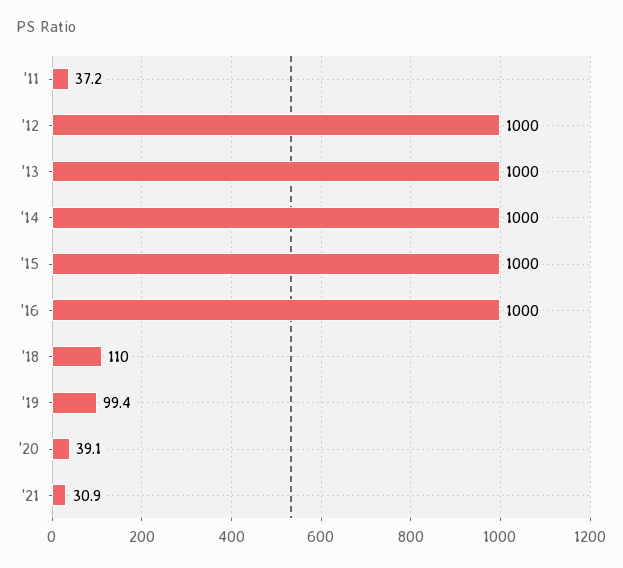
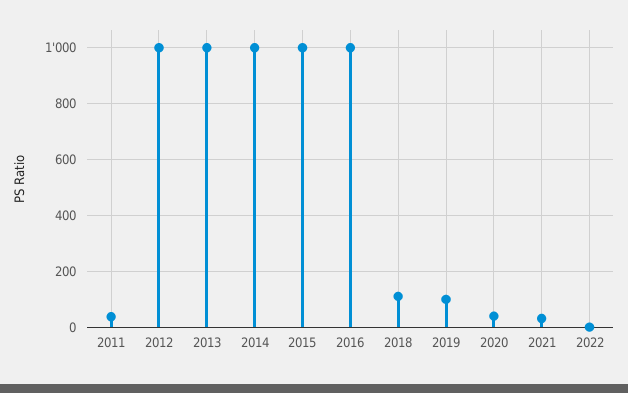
2022: none -> 0

